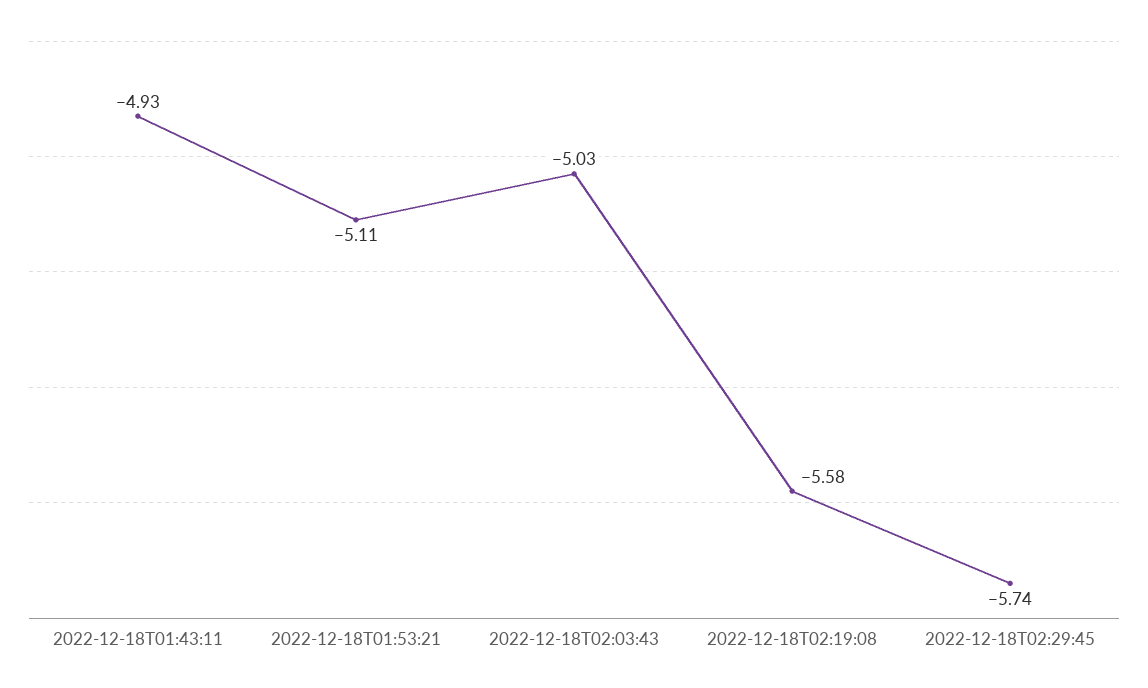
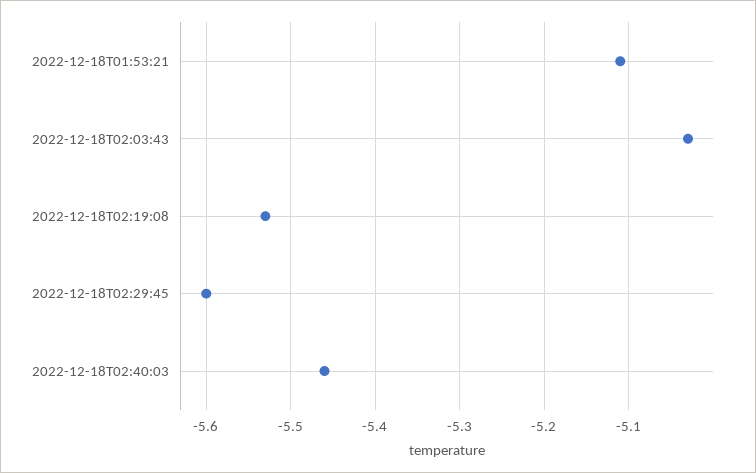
2022-12-18T01:43:11: -4.93 -> none
2022-12-18T02:19:08: -5.58 -> -5.53
2022-12-18T02:29:45: -5.74 -> -5.6
2022-12-18T02:40:03: none -> -5.46

